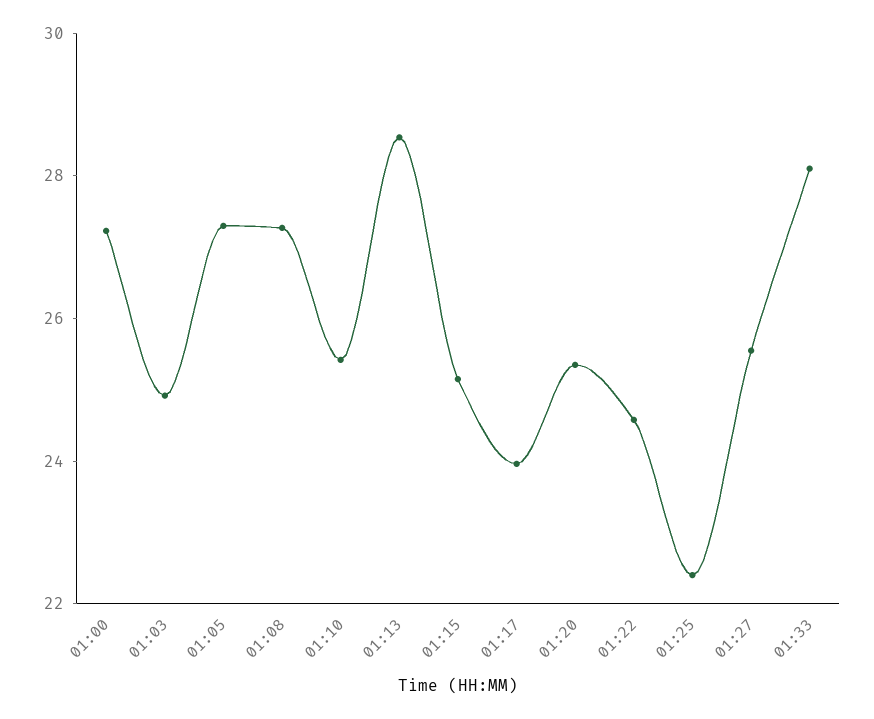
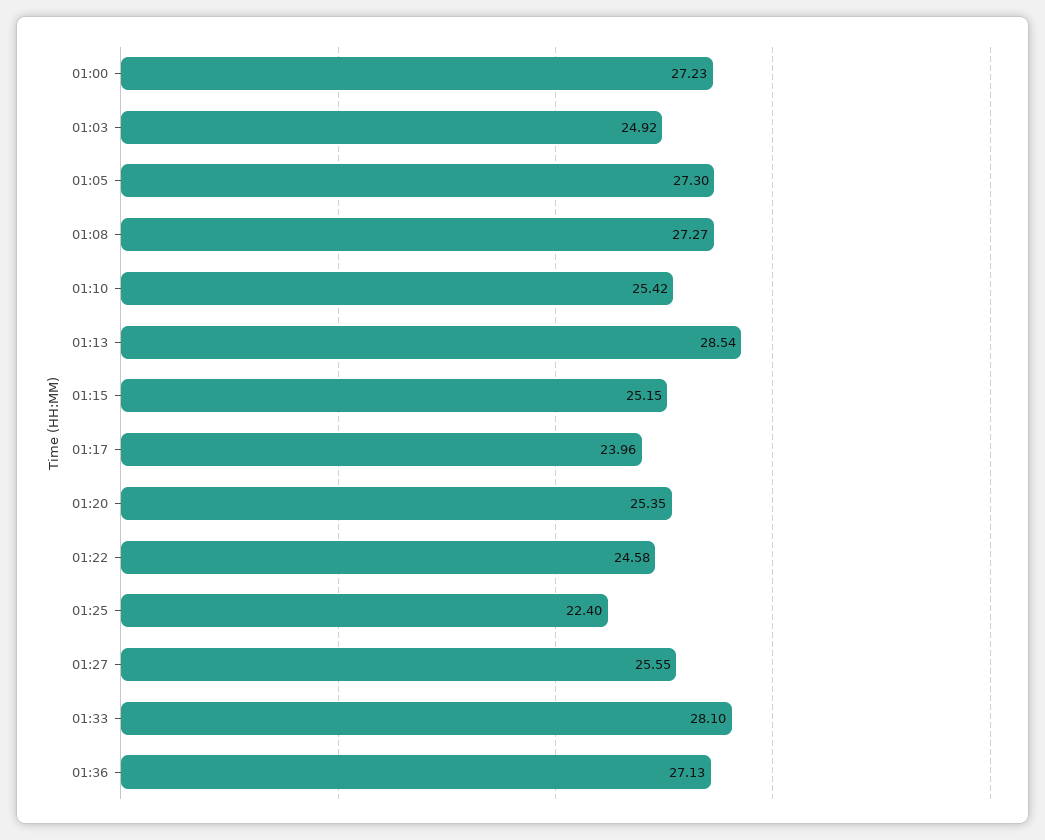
01:36: none -> 27.13

